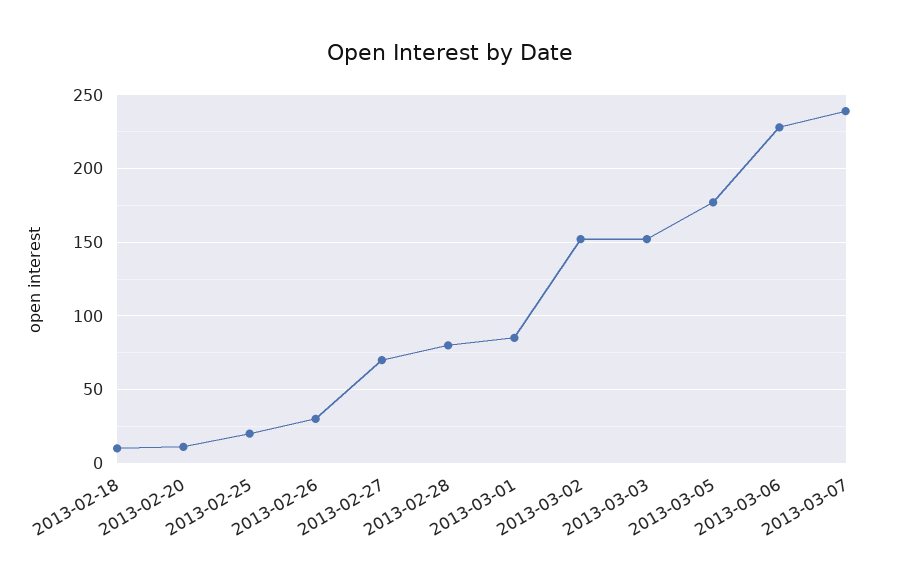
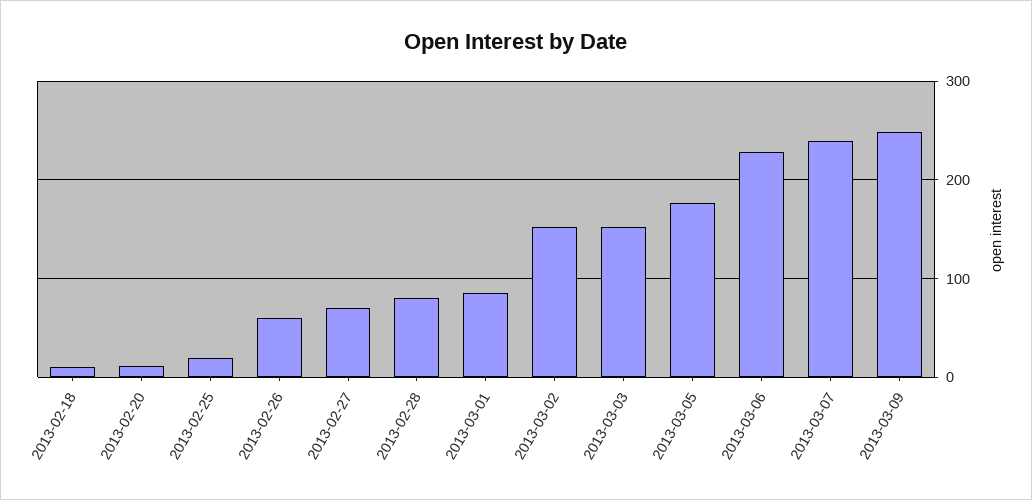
2013-02-26: 30 -> 60
2013-03-09: none -> 250

